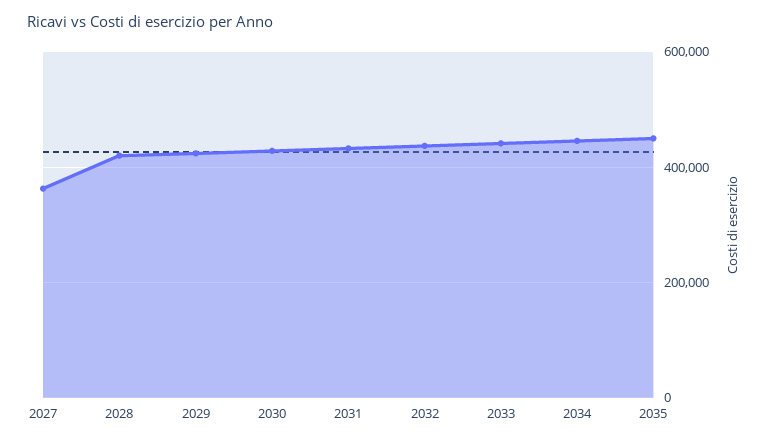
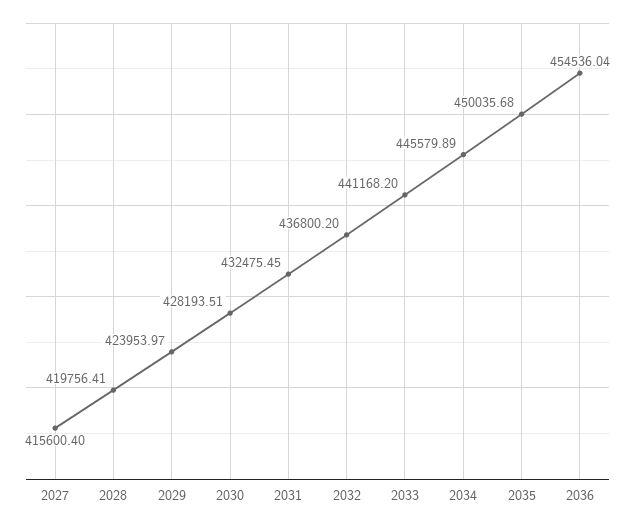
2027: 360000 -> 415600.4
2036: none -> 454536.04

